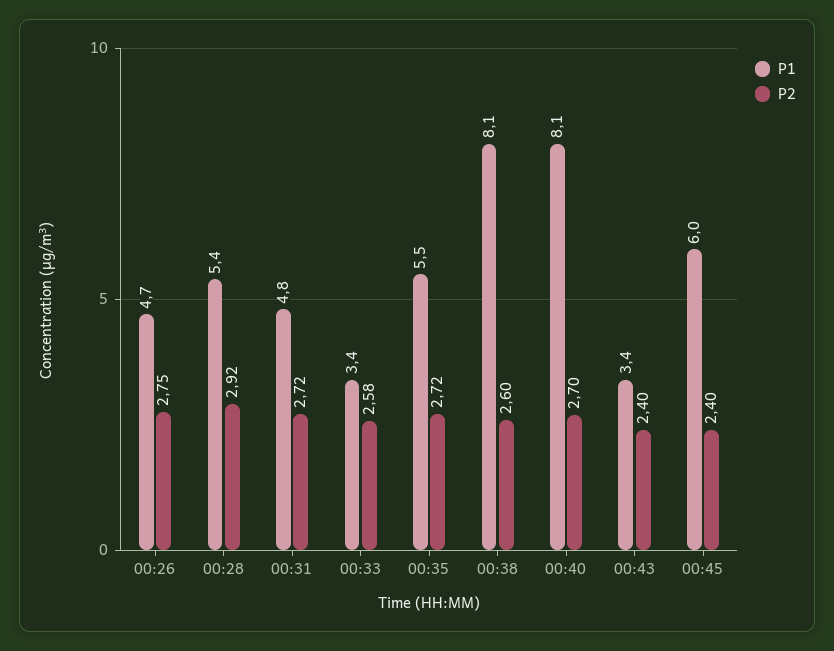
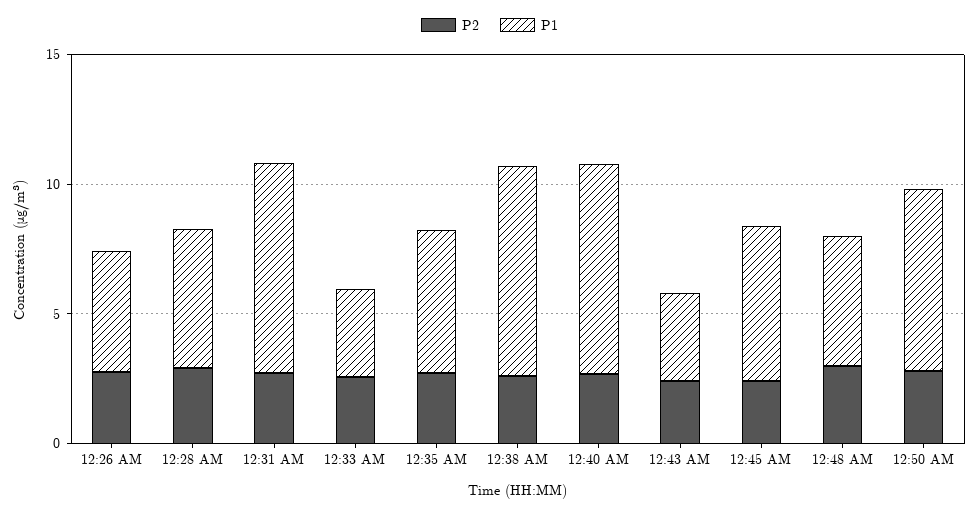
P1, 00:31: 4.8 -> 8
P2, 12:48 AM: none -> 3
P1, 12:48 AM: none -> 5
P2, 12:50 AM: none -> 3
P1, 12:50 AM: none -> 7

